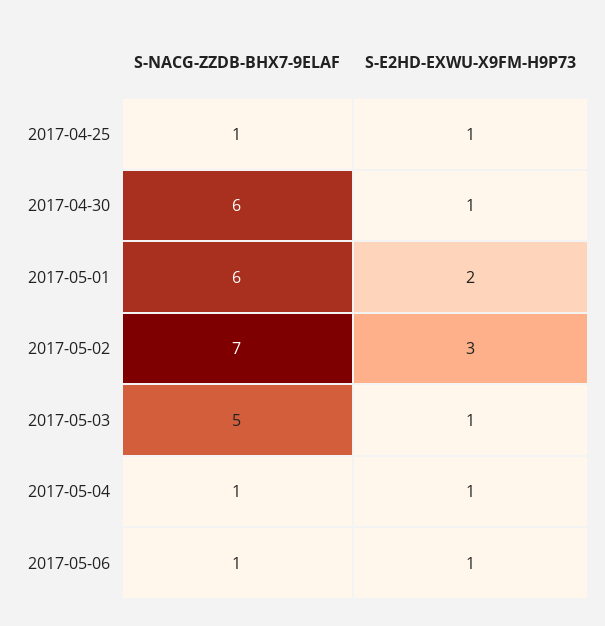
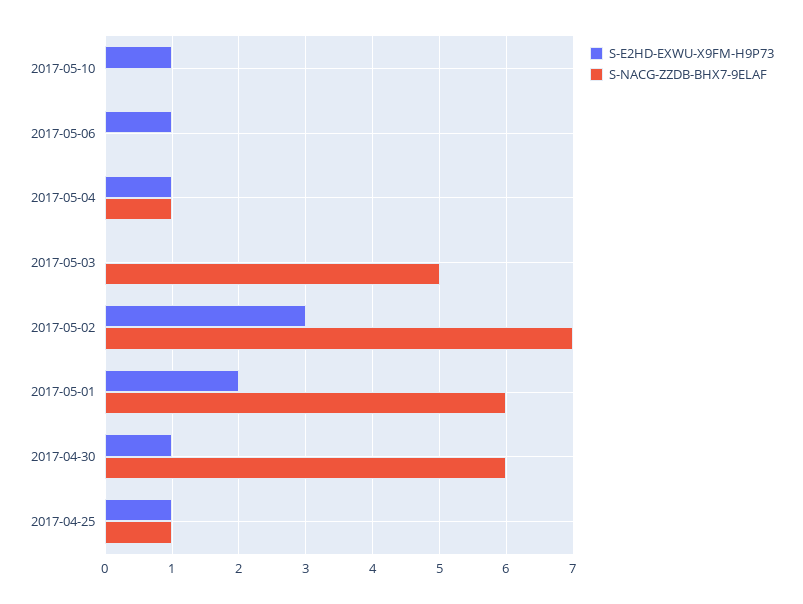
S-E2HD-EXWU-X9FM-H9P73, 2017-05-03: 1 -> 0
S-NACG-ZZDB-BHX7-9ELAF, 2017-05-06: 1 -> 0
S-E2HD-EXWU-X9FM-H9P73, 2017-05-10: none -> 1
S-NACG-ZZDB-BHX7-9ELAF, 2017-05-10: none -> 0

